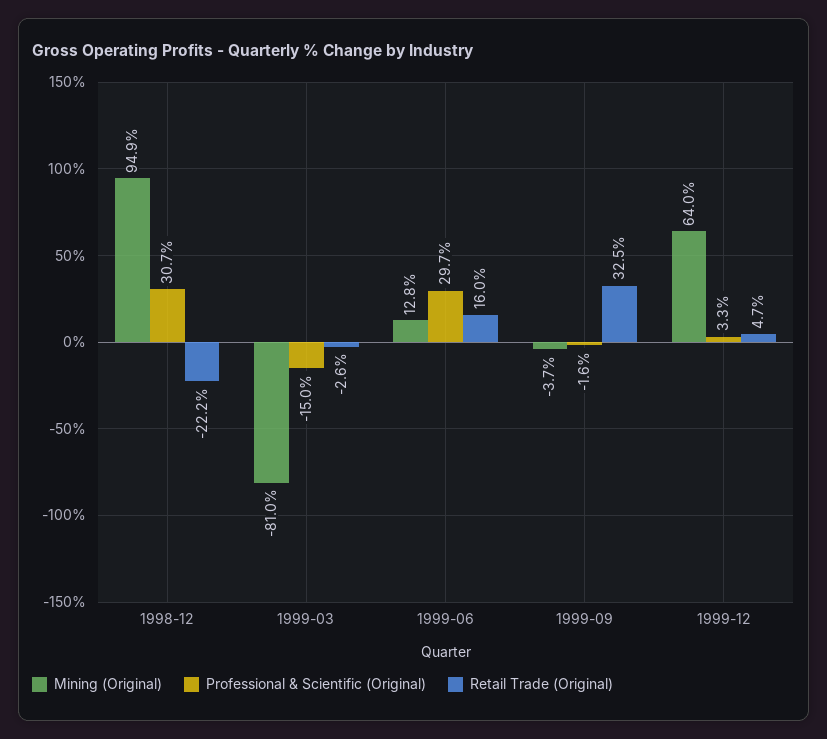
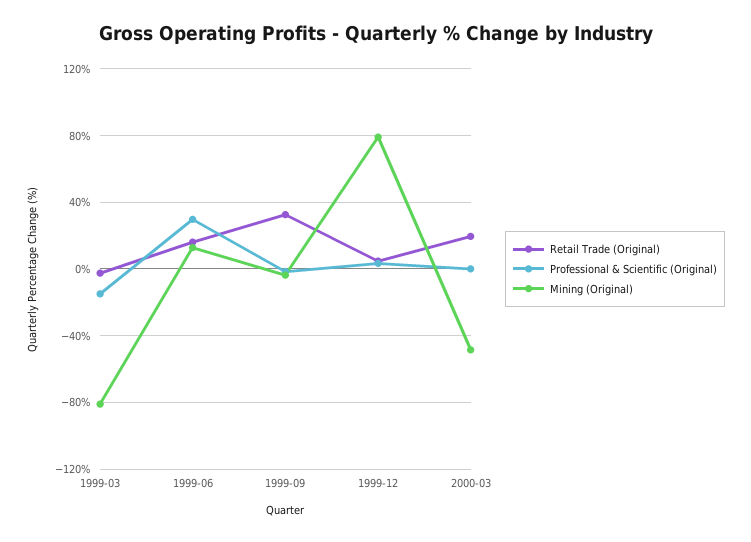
Mining (Original), 1998-12: 94.9 -> none
Professional & Scientific (Original), 1998-12: 30.7 -> none
Retail Trade (Original), 1998-12: -22.2 -> none
Mining (Original), 1999-12: 64 -> 80
Retail Trade (Original), 2000-03: none -> 20
Professional & Scientific (Original), 2000-03: none -> 0
Mining (Original), 2000-03: none -> -50

